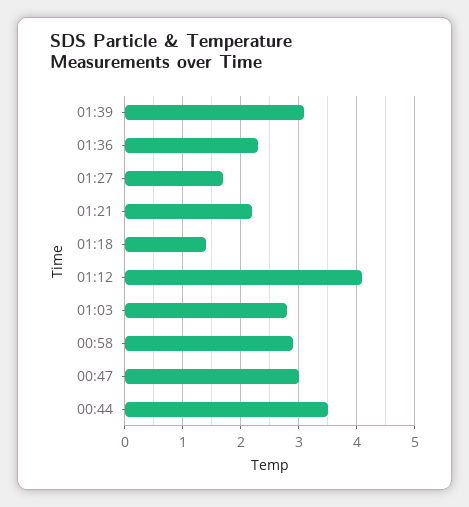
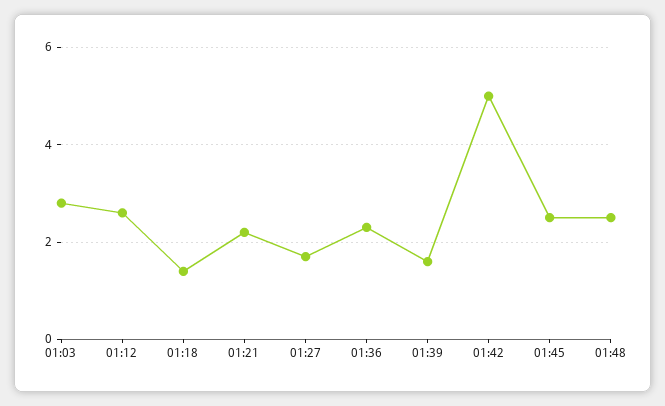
01:39: 3 -> 1.5
01:12: 4 -> 2.5
00:58: 3 -> none
00:47: 3 -> none
00:44: 3.5 -> none
01:42: none -> 5
01:45: none -> 2.5
01:48: none -> 2.5

